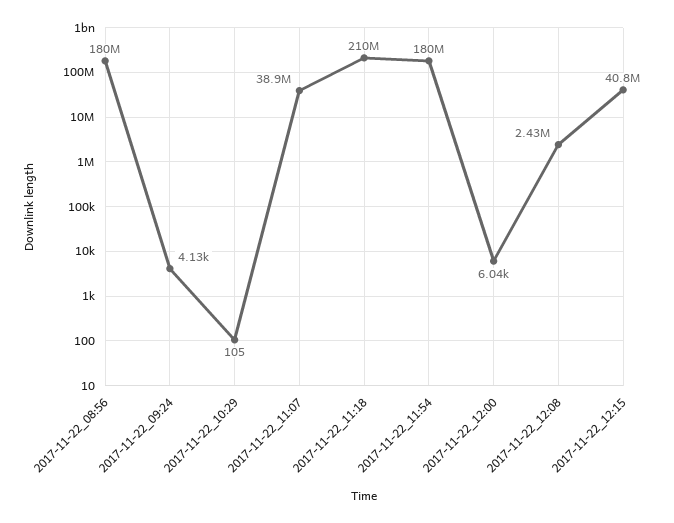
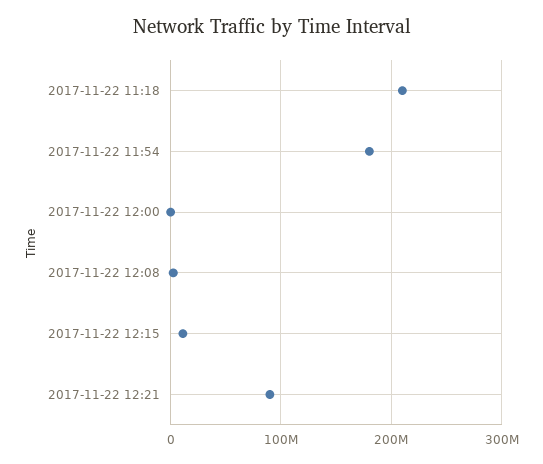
2017-11-22_08:56: 180000000 -> none
2017-11-22_09:24: 4130 -> none
2017-11-22_10:29: 105 -> none
2017-11-22_11:07: 38900000 -> none
2017-11-22_12:15: 40800000 -> 10000000
2017-11-22 12:21: none -> 90000000

